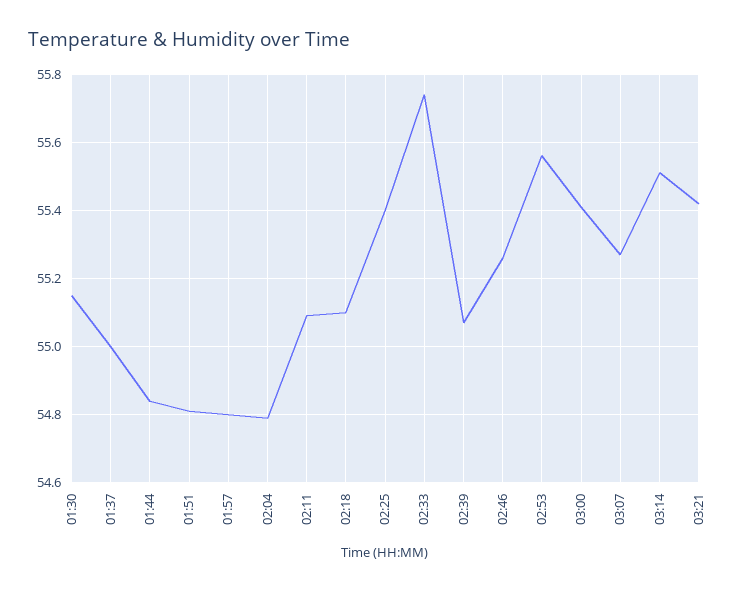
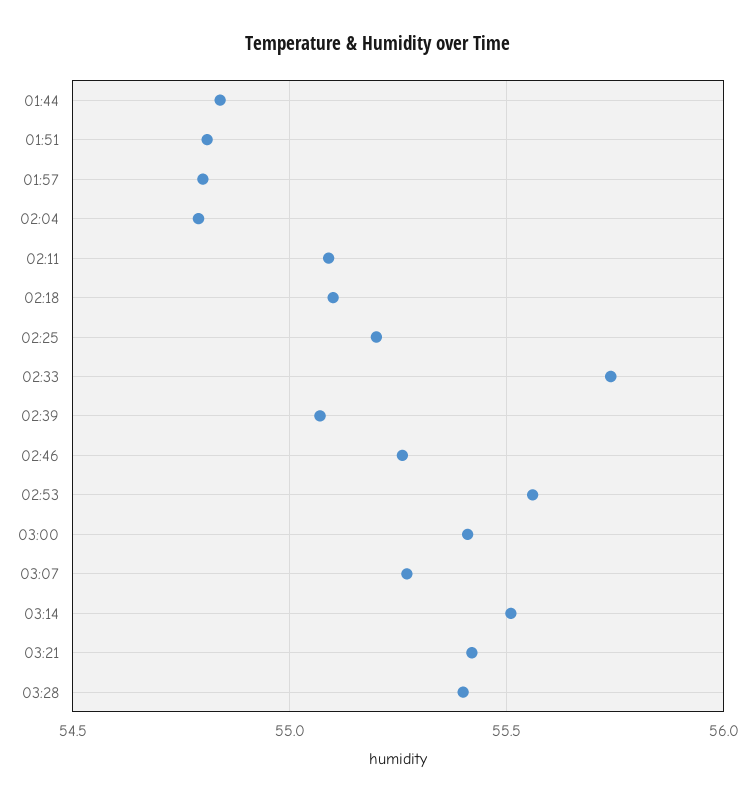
01:30: 55.15 -> none
01:37: 55 -> none
02:25: 55.4 -> 55.2
03:28: none -> 55.4

